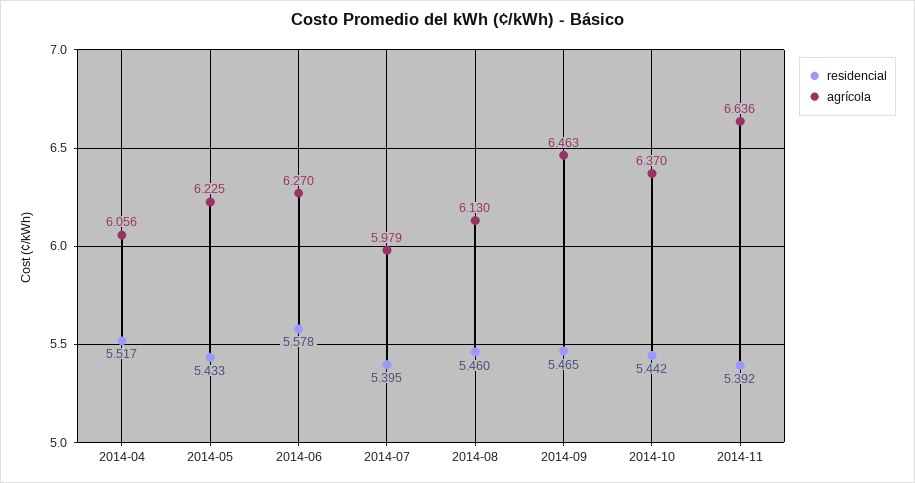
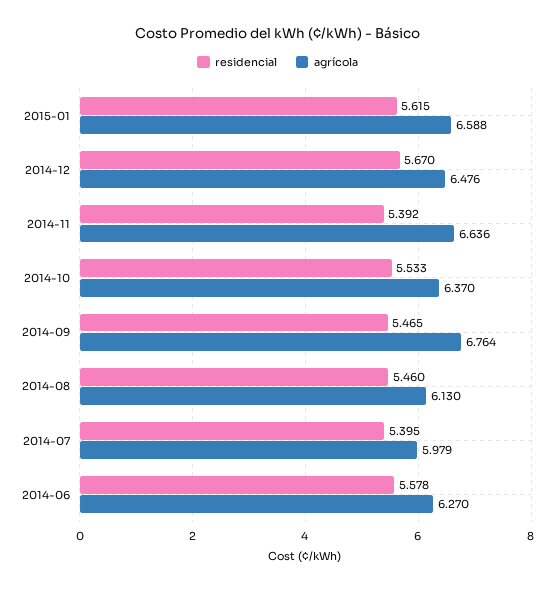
residencial, 2014-04: 5.517 -> none
agrícola, 2014-04: 6.056 -> none
residencial, 2014-05: 5.433 -> none
agrícola, 2014-05: 6.225 -> none
agrícola, 2014-09: 6.463 -> 6.764
residencial, 2014-10: 5.442 -> 5.533
residencial, 2015-01: none -> 5.615
agrícola, 2015-01: none -> 6.588
residencial, 2014-12: none -> 5.67
agrícola, 2014-12: none -> 6.476

